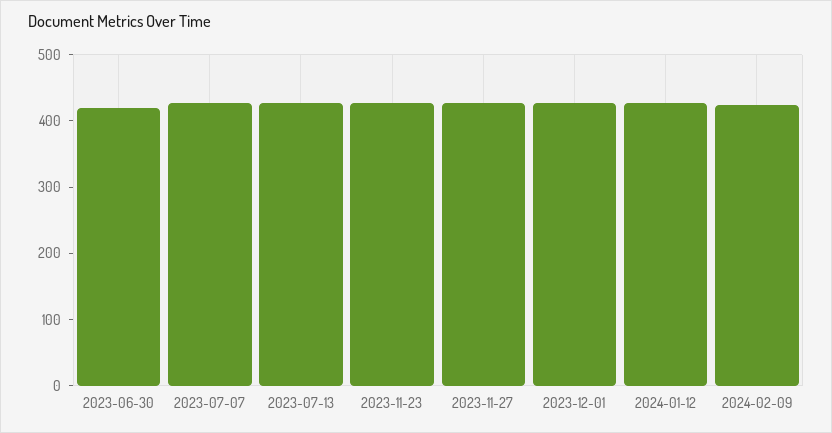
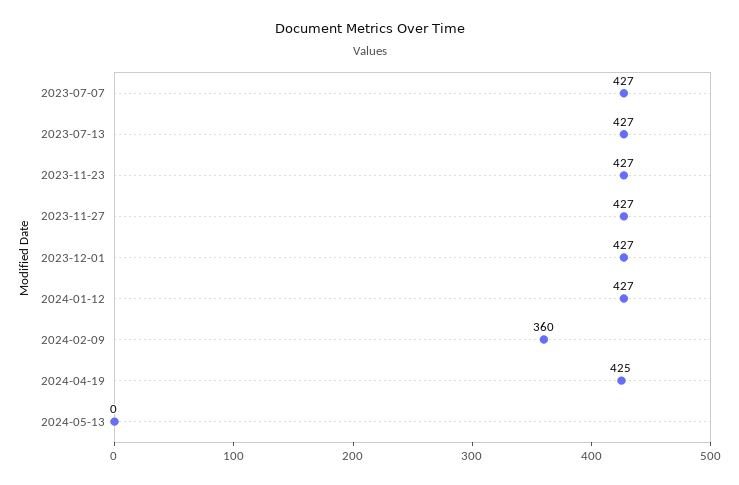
2023-06-30: 420 -> none
2024-02-09: 420 -> 360
2024-04-19: none -> 425
2024-05-13: none -> 0

